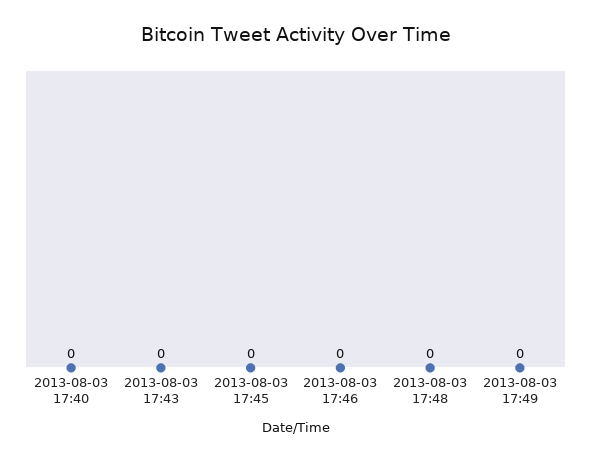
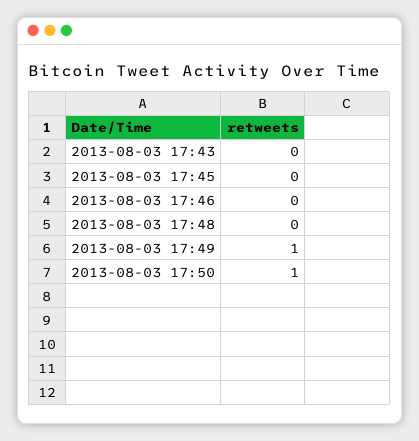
2013-08-03 17:40: 0 -> none
2013-08-03 17:49: 0 -> 1
2013-08-03 17:50: none -> 1

